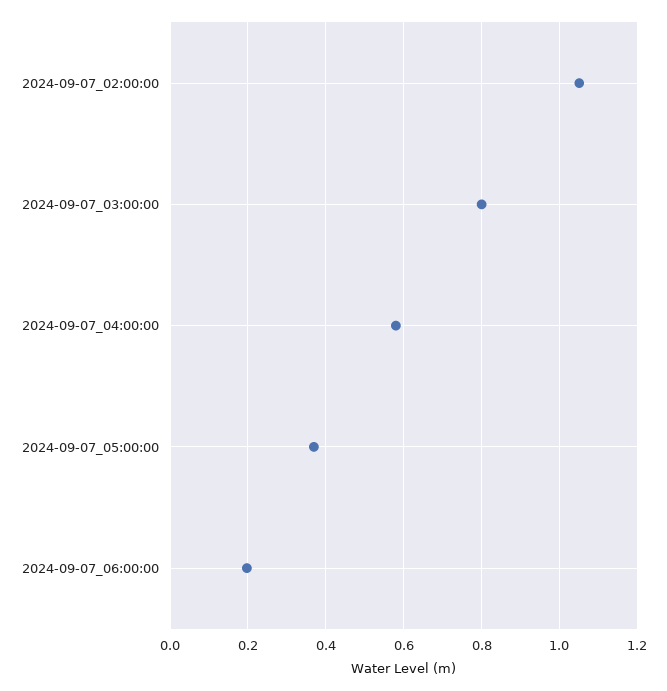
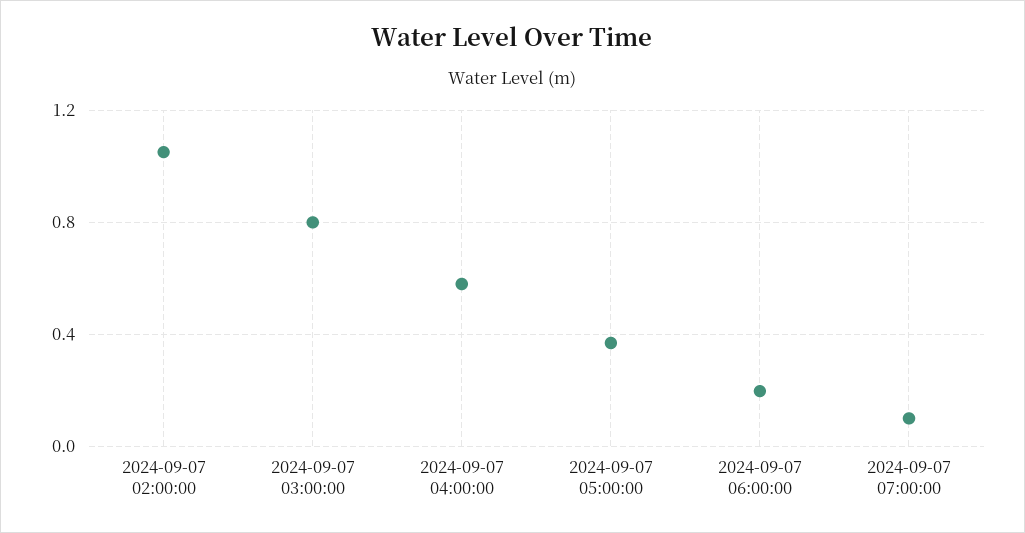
2024-09-07 07:00:00: none -> 0.1

